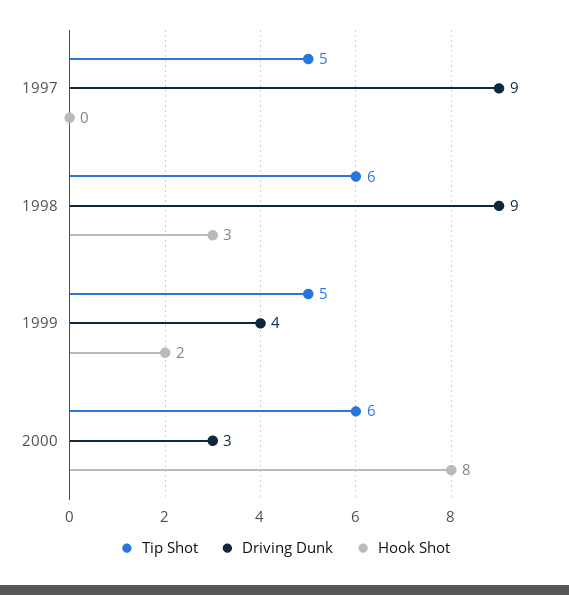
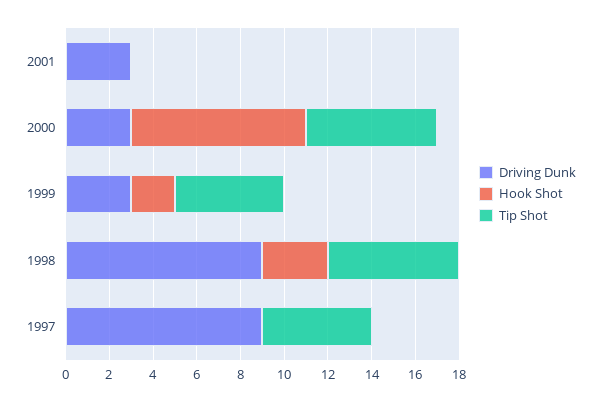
Driving Dunk, 1999: 4 -> 3
Driving Dunk, 2001: none -> 3
Hook Shot, 2001: none -> 0
Tip Shot, 2001: none -> 0

